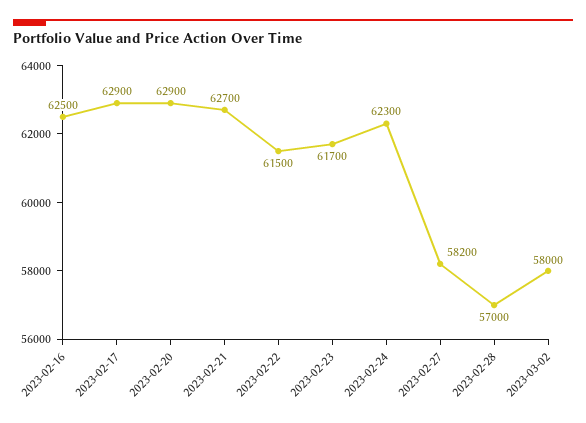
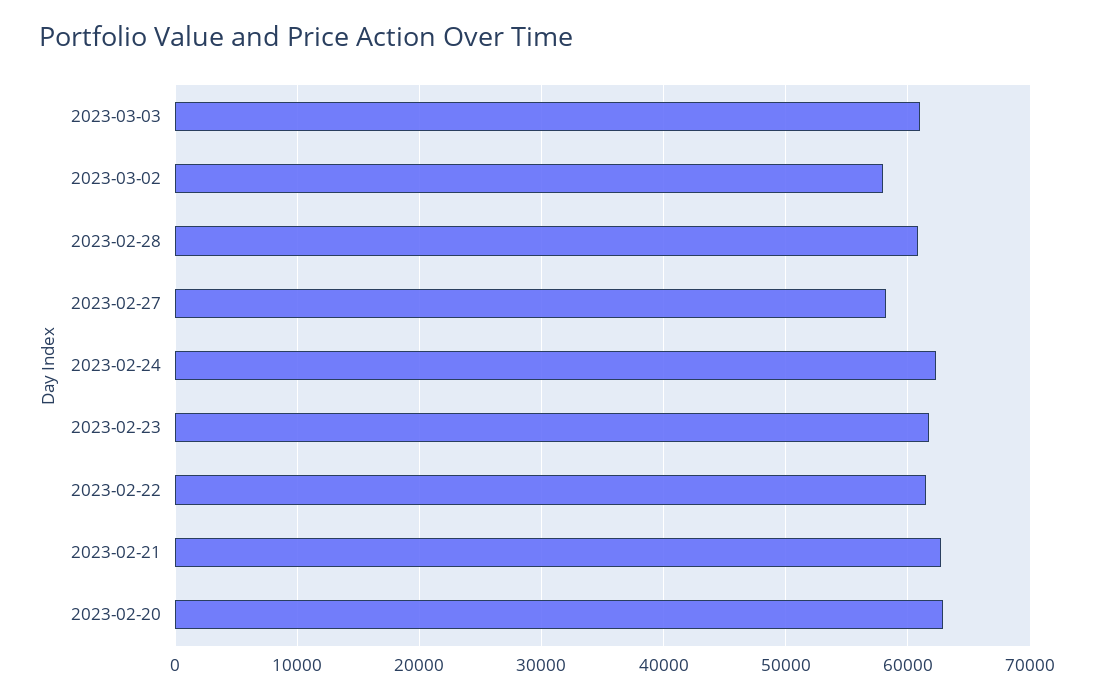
2023-02-16: 62500 -> none
2023-02-17: 62900 -> none
2023-02-28: 57000 -> 61000
2023-03-03: none -> 61000

